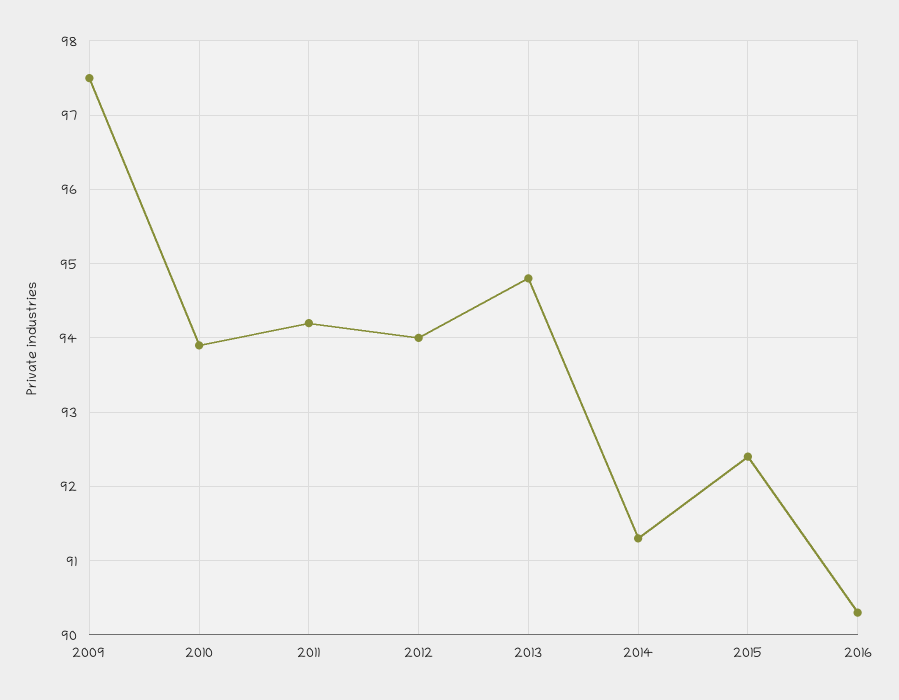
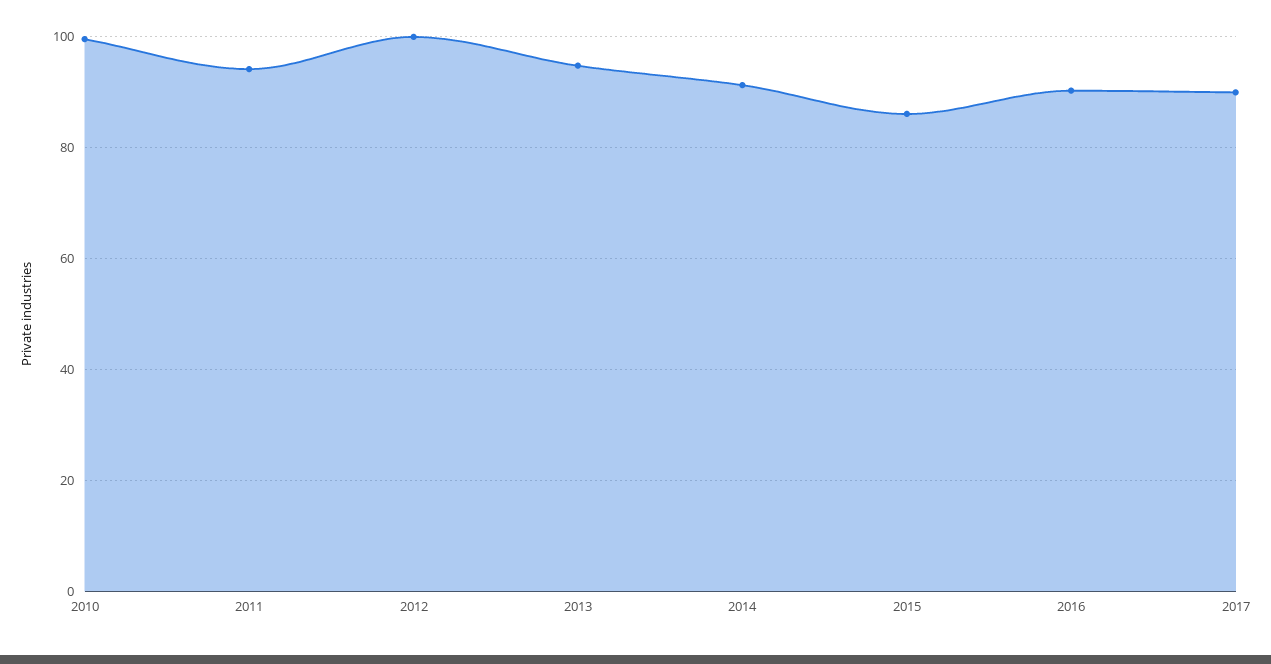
2009: 97.5 -> none
2010: 93.9 -> 100
2012: 94 -> 100
2015: 92.4 -> 86
2017: none -> 90

